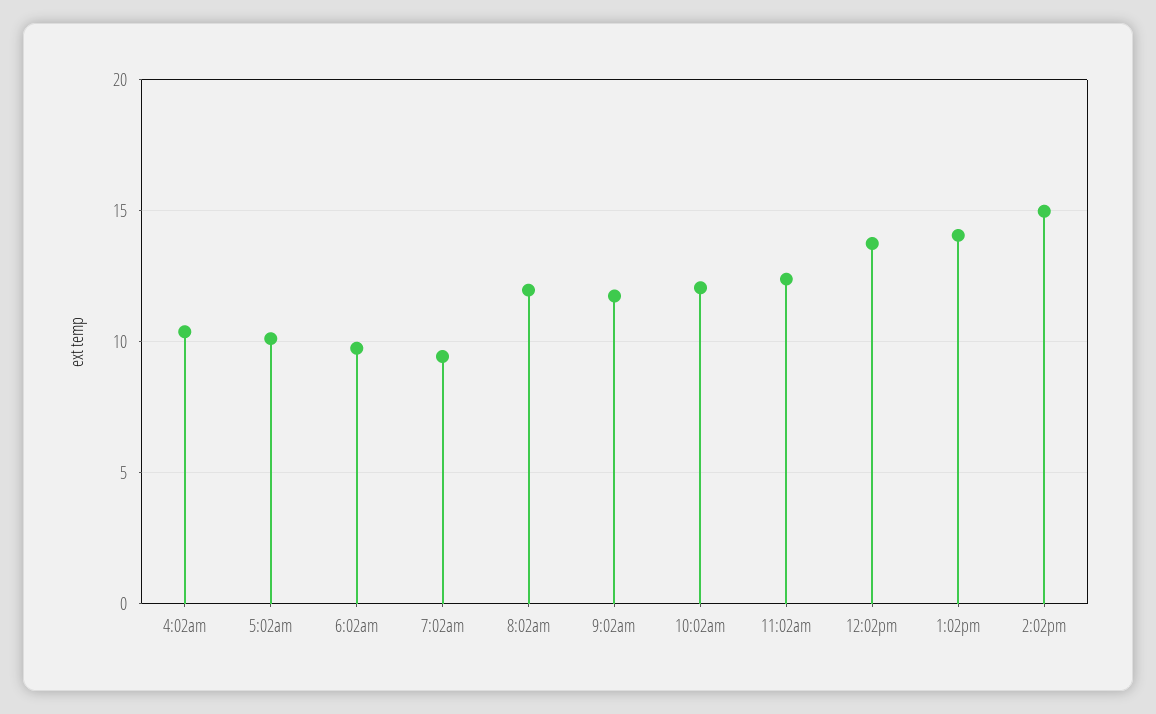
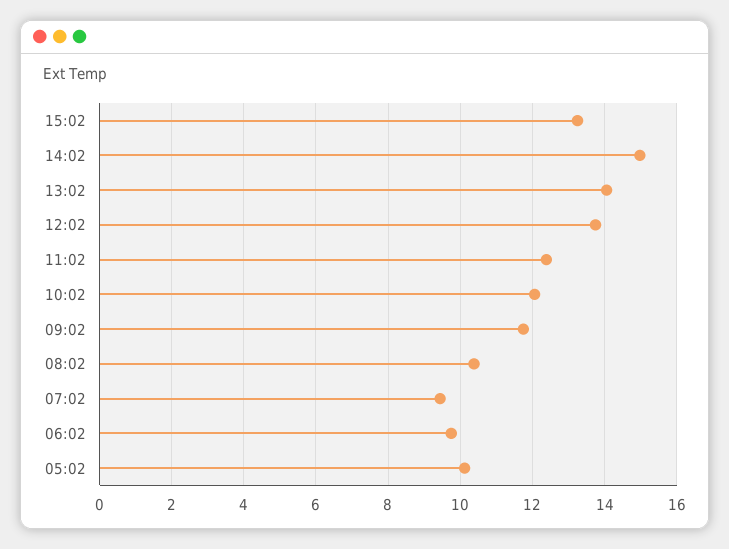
4:02am: 10.5 -> none
8:02am: 12 -> 10.4
15:02: none -> 13.2

